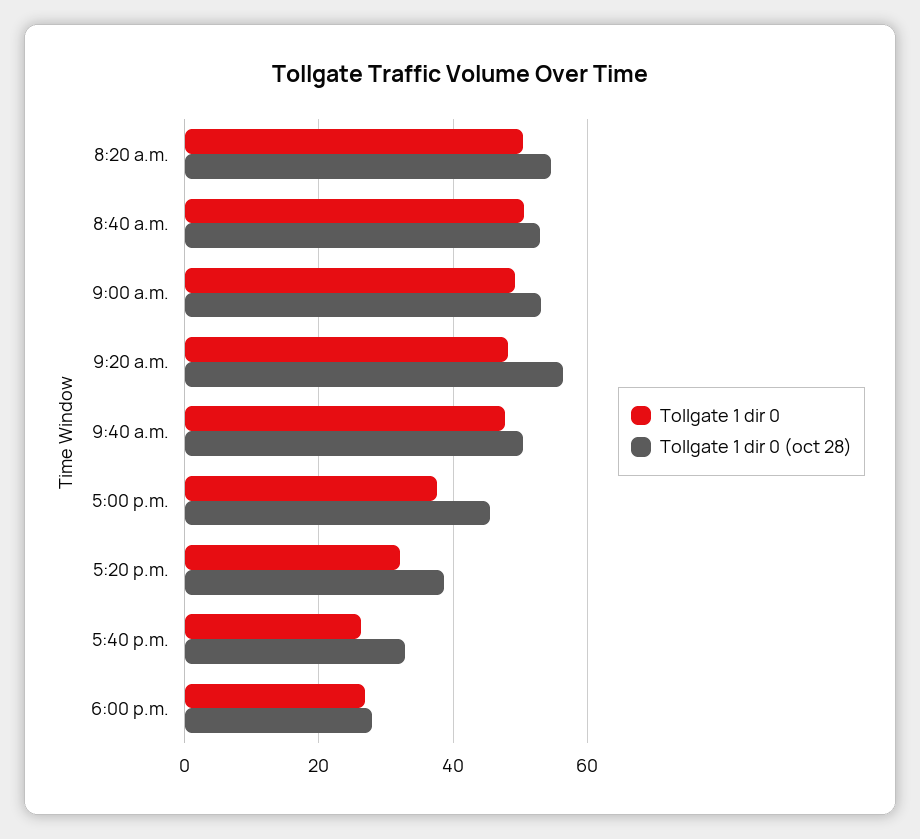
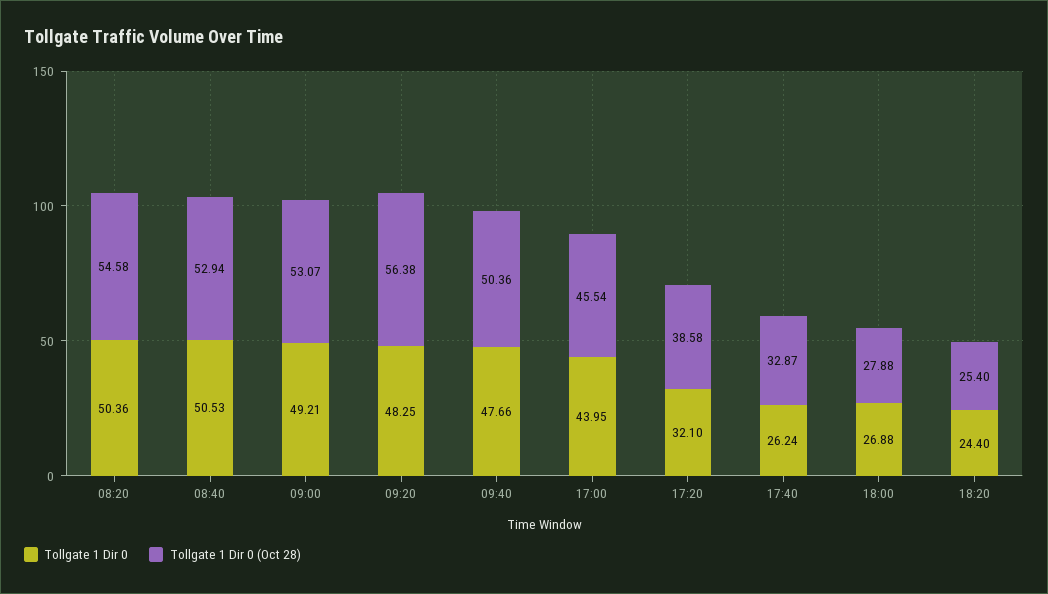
Tollgate 1 dir 0, 5:00 p.m.: 38 -> 43.95
Tollgate 1 dir 0, 18:20: none -> 24.4
Tollgate 1 dir 0 (oct 28), 18:20: none -> 25.4

